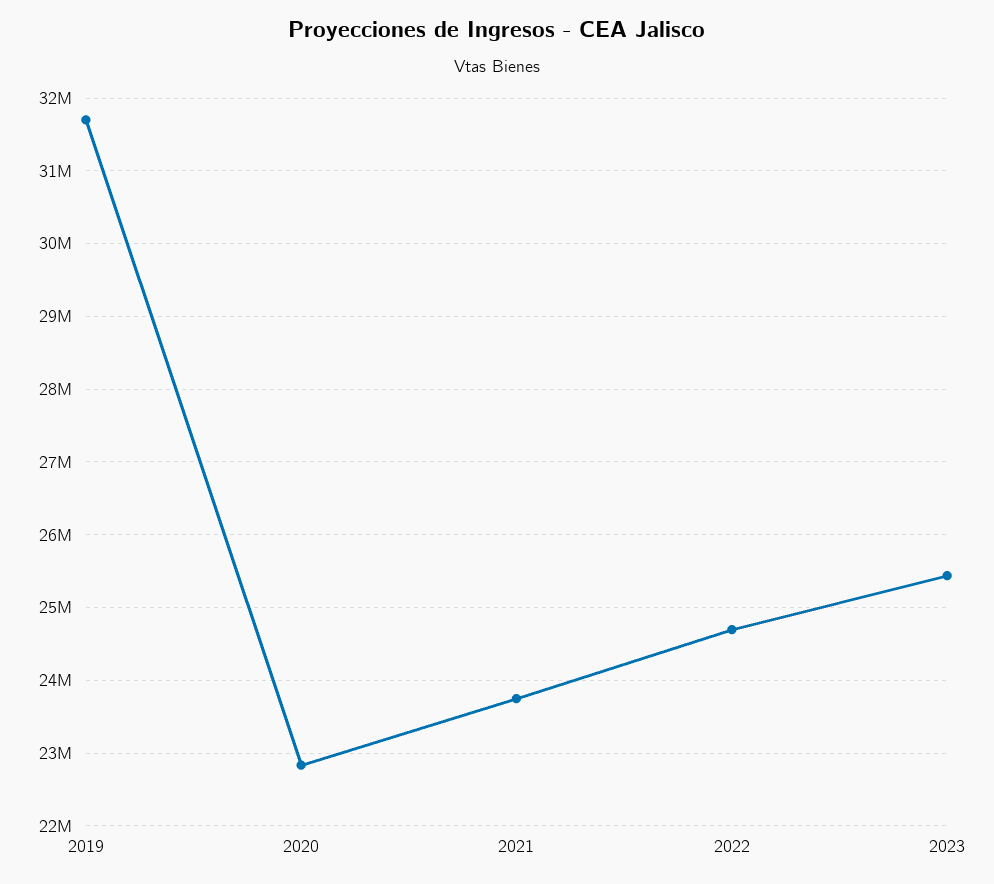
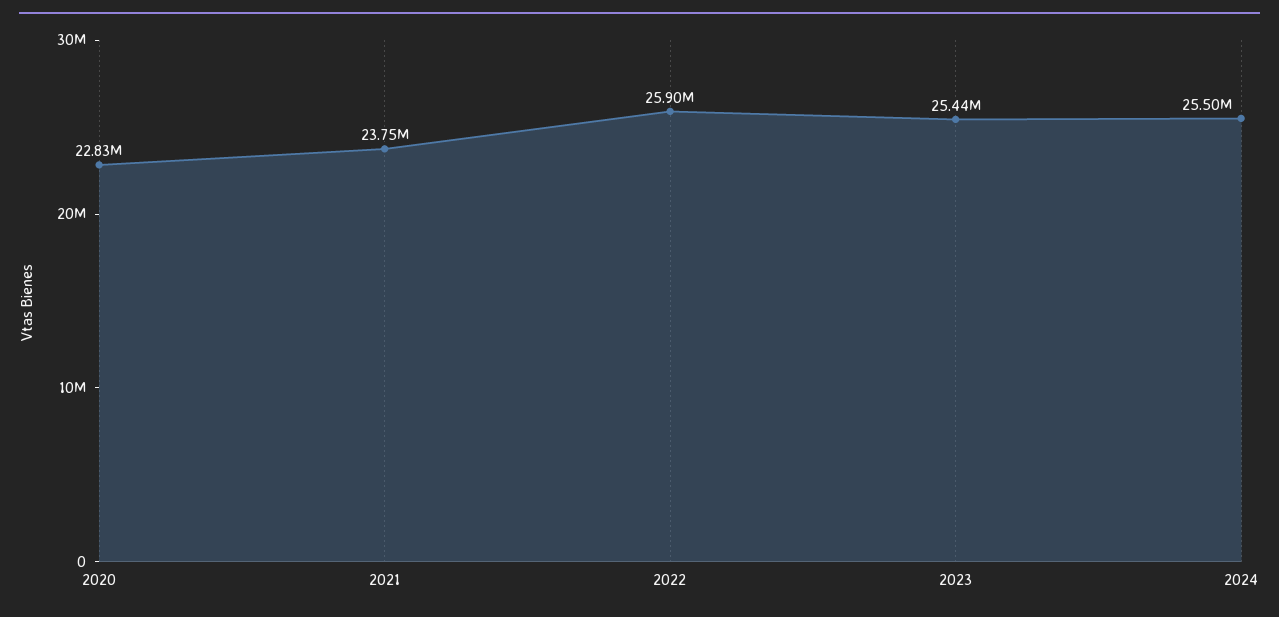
2019: 31700000 -> none
2022: 24700000 -> 25900000
2024: none -> 25500000

